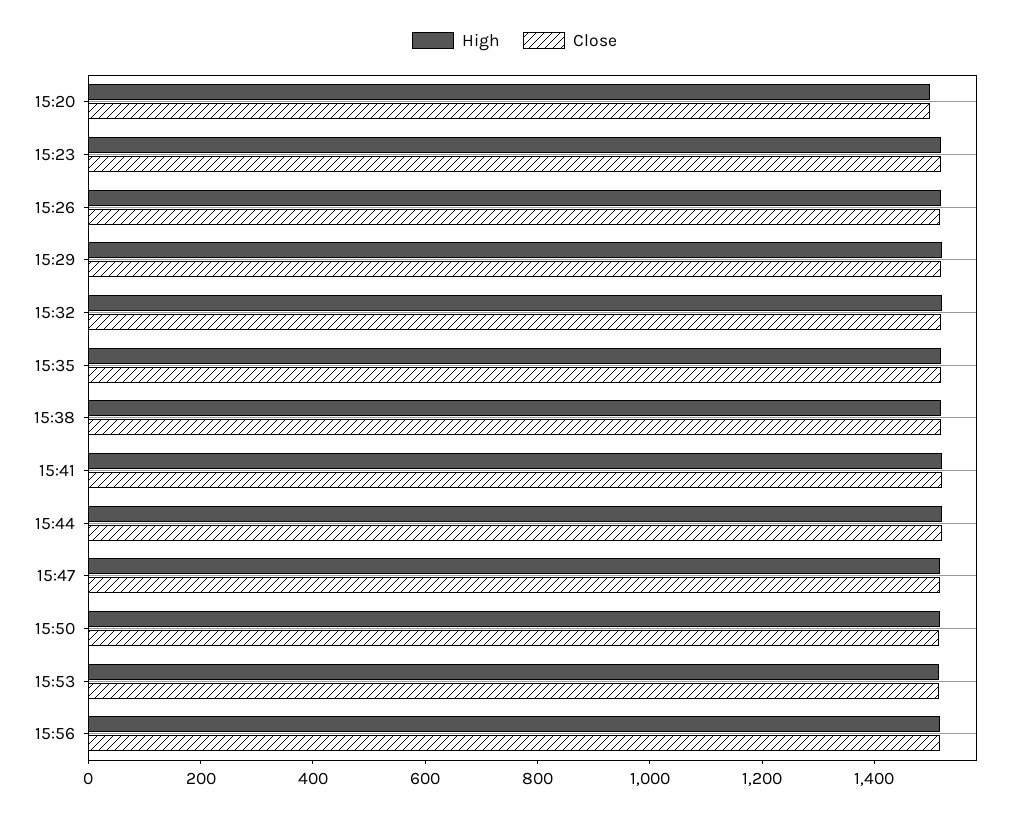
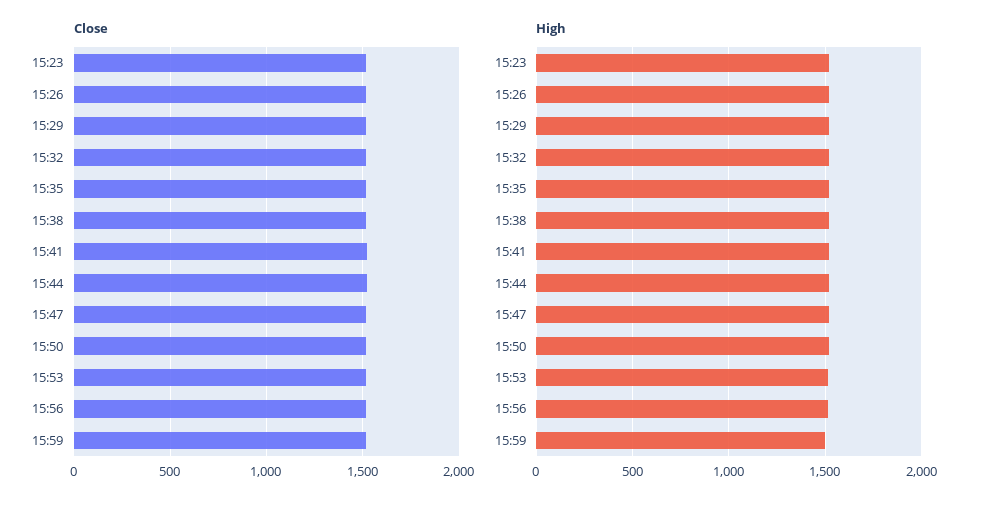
High, 15:20: 1500 -> none
Close, 15:20: 1500 -> none
Close, 15:59: none -> 1500
High, 15:59: none -> 1500

